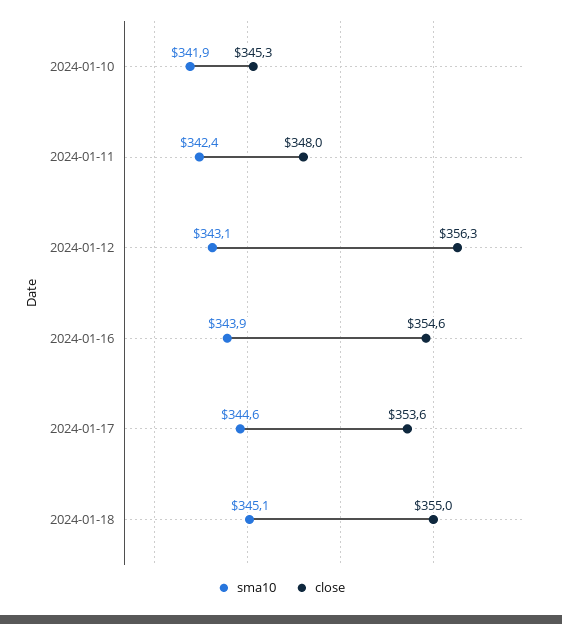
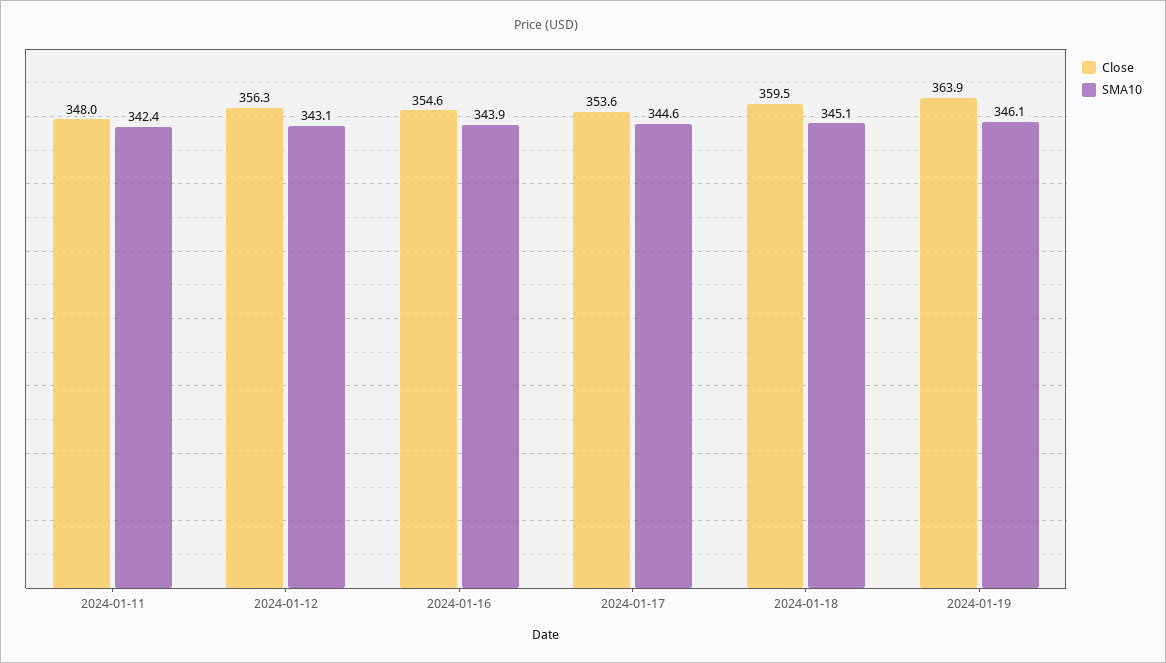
sma10, 2024-01-10: 341.9 -> none
close, 2024-01-10: 345.3 -> none
close, 2024-01-18: 355 -> 359.5
close, 2024-01-19: none -> 363.9
sma10, 2024-01-19: none -> 346.1

